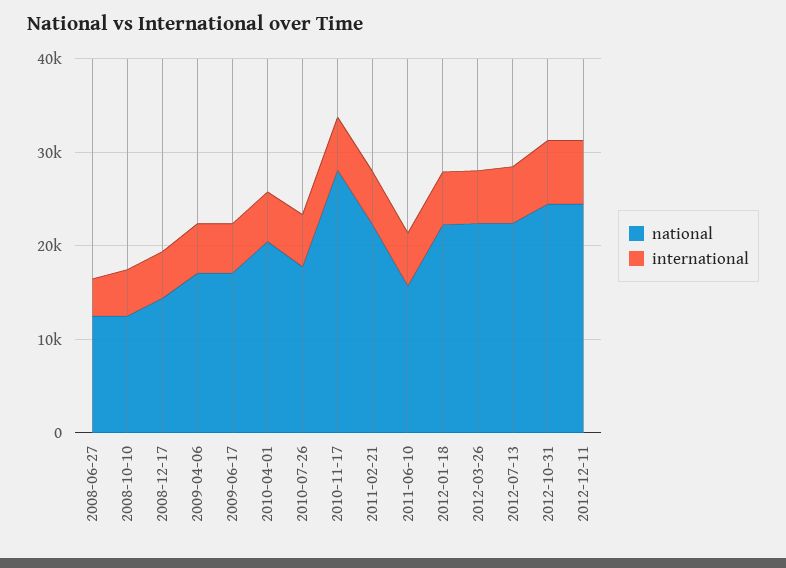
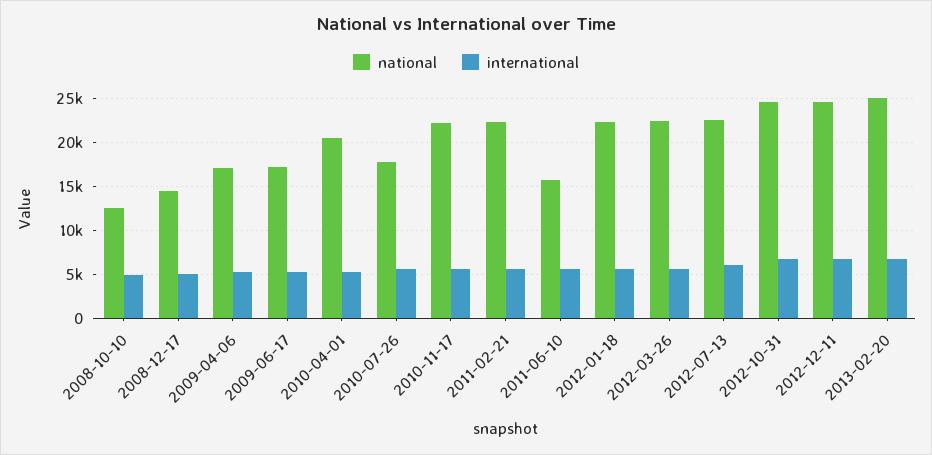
national, 2008-06-27: 12000 -> none
international, 2008-06-27: 4000 -> none
national, 2010-11-17: 28000 -> 22000
national, 2013-02-20: none -> 25000
international, 2013-02-20: none -> 7000

